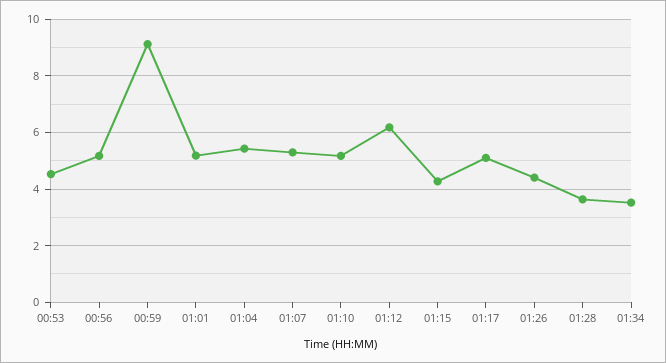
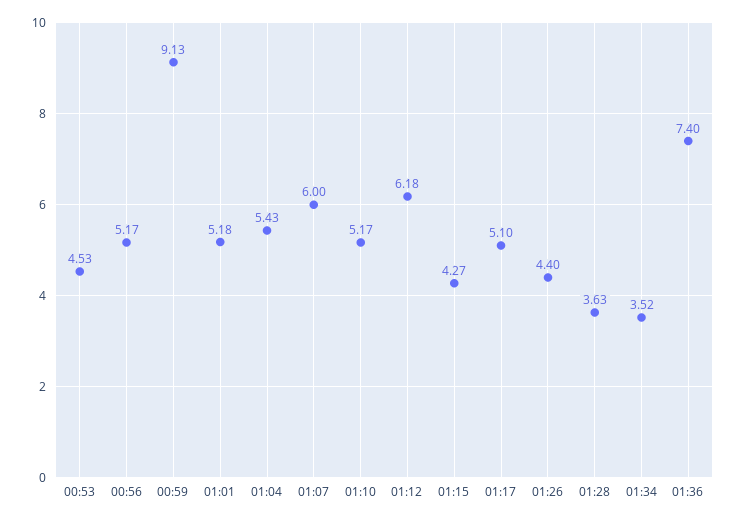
01:07: 5.25 -> 6
01:36: none -> 7.4

